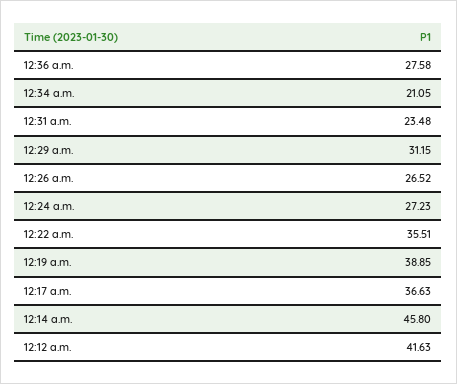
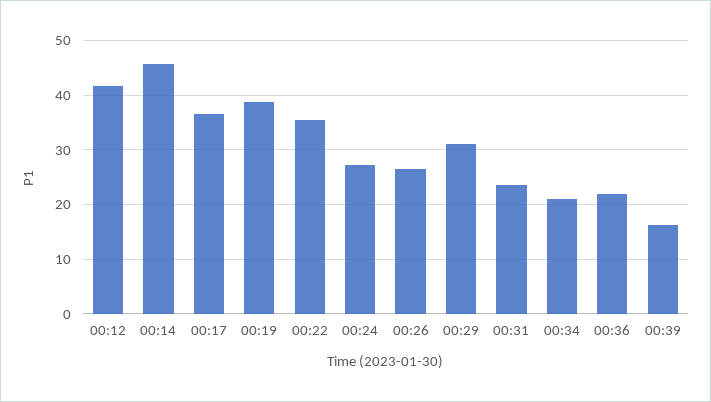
12:36 a.m.: 27.58 -> 22
00:39: none -> 16

